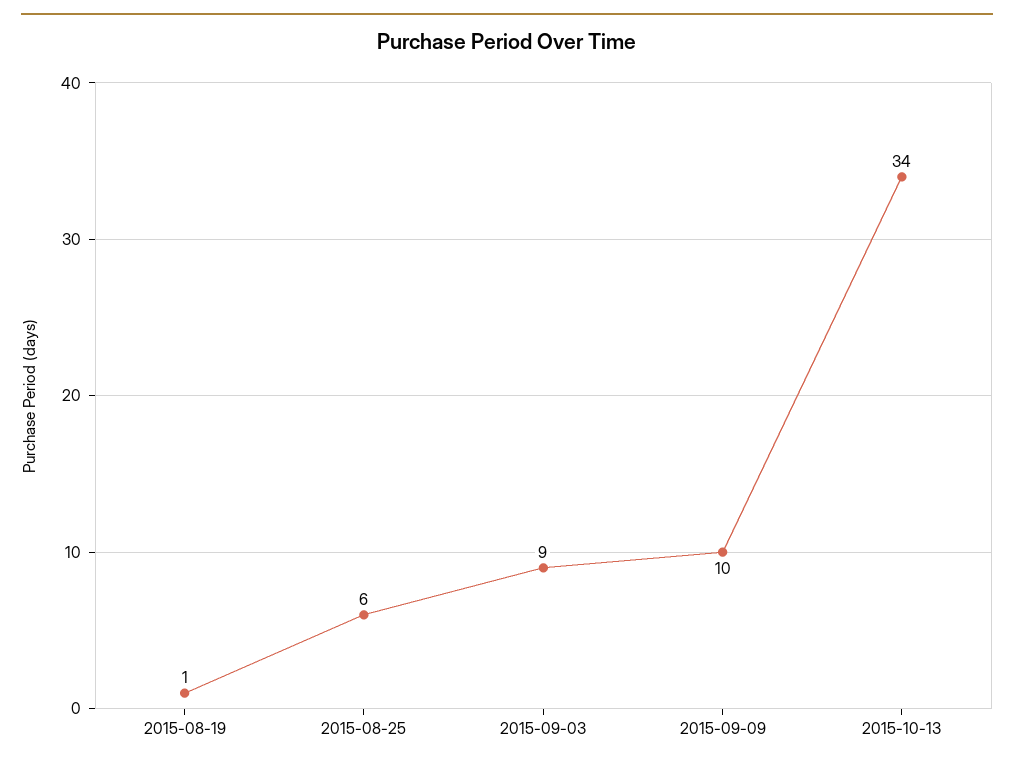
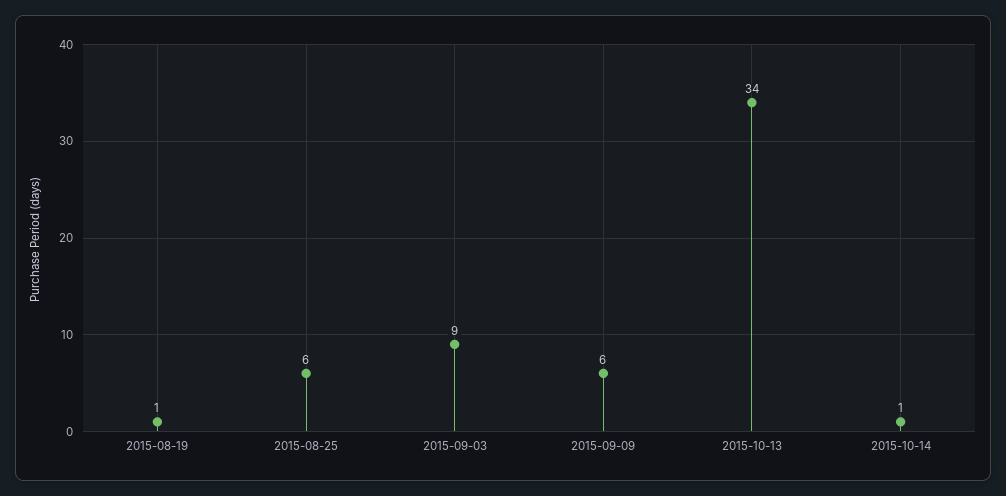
2015-09-09: 10 -> 6
2015-10-14: none -> 1

